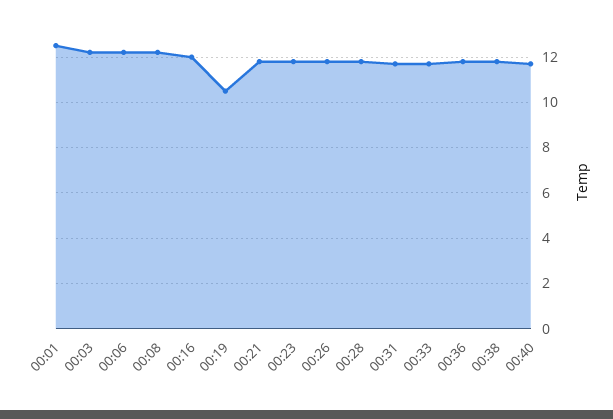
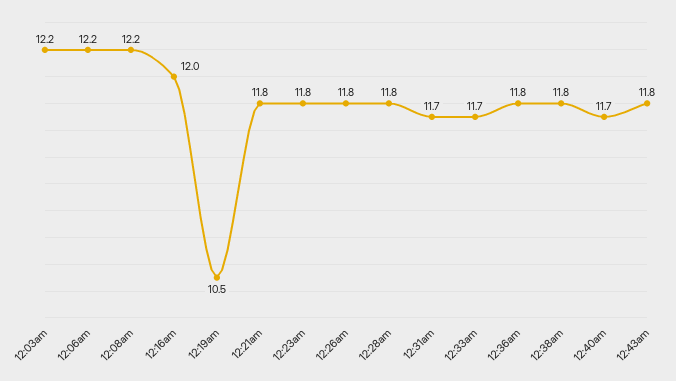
00:01: 12.5 -> none
12:43am: none -> 11.8

